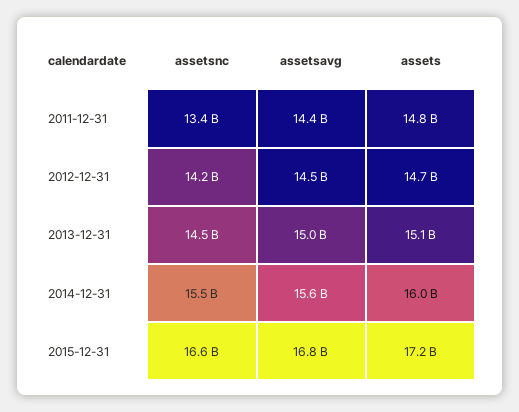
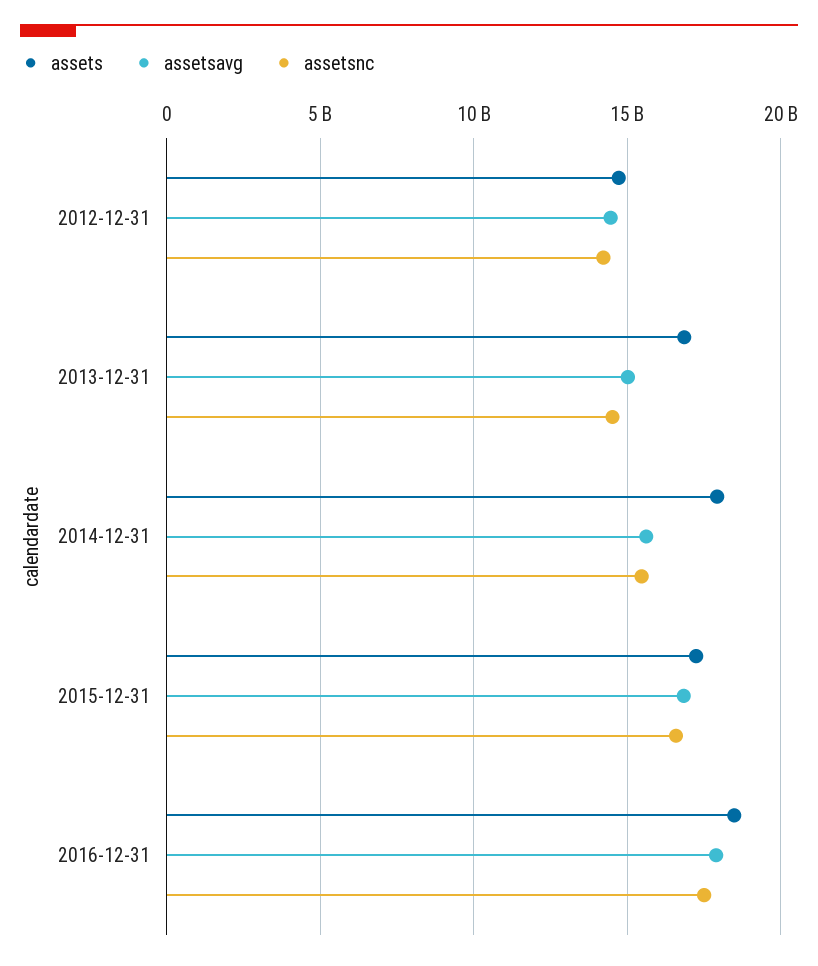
assetsnc, 2011-12-31: 13400000000 -> none
assetsavg, 2011-12-31: 14400000000 -> none
assets, 2011-12-31: 14800000000 -> none
assets, 2013-12-31: 15100000000 -> 17000000000
assets, 2014-12-31: 16000000000 -> 18000000000
assets, 2016-12-31: none -> 18500000000
assetsavg, 2016-12-31: none -> 18000000000
assetsnc, 2016-12-31: none -> 17500000000

